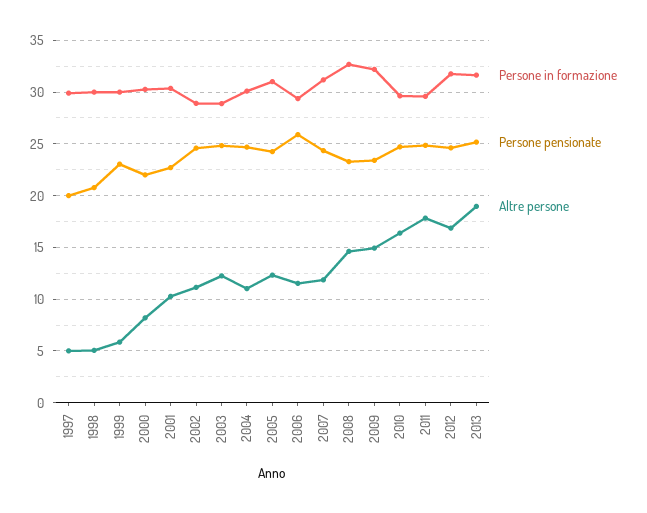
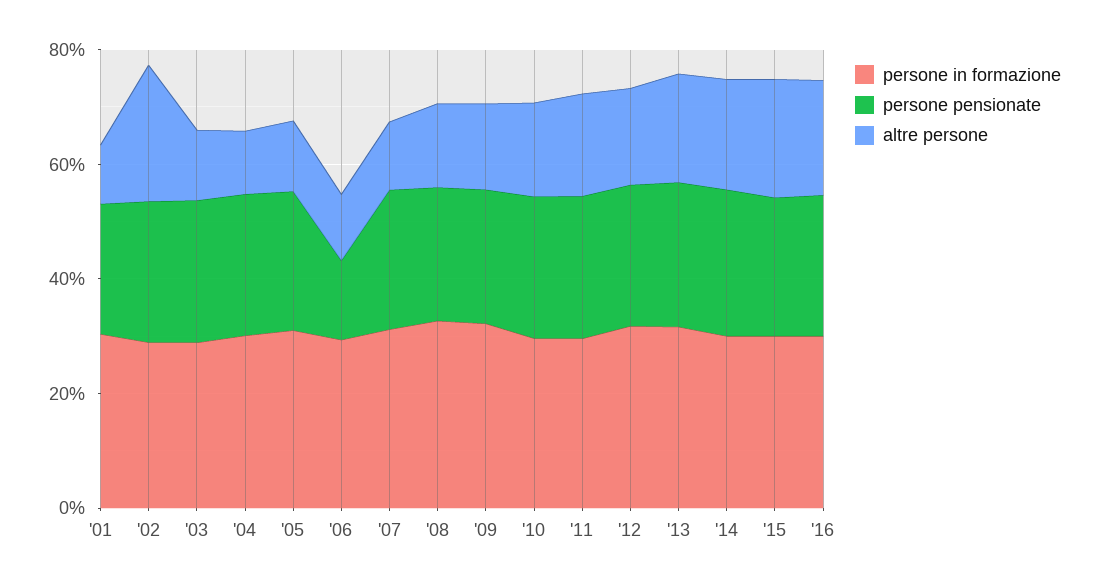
Persone in formazione, 1997: 30 -> none
Persone pensionate, 1997: 20 -> none
Altre persone, 1997: 5 -> none
Persone in formazione, 1998: 30 -> none
Persone pensionate, 1998: 21 -> none
Altre persone, 1998: 5 -> none
Persone in formazione, 1999: 30 -> none
Persone pensionate, 1999: 23 -> none
Altre persone, 1999: 6 -> none
Persone in formazione, 2000: 30 -> none
Persone pensionate, 2000: 22 -> none
Altre persone, 2000: 8 -> none
Altre persone, 2002: 11 -> 25
Persone pensionate, 2006: 26 -> 15
Persone in formazione, '14: none -> 30
Persone pensionate, '14: none -> 25
Altre persone, '14: none -> 20
Persone in formazione, '15: none -> 30
Persone pensionate, '15: none -> 25
Altre persone, '15: none -> 20
Persone in formazione, '16: none -> 30
Persone pensionate, '16: none -> 25
Altre persone, '16: none -> 20

